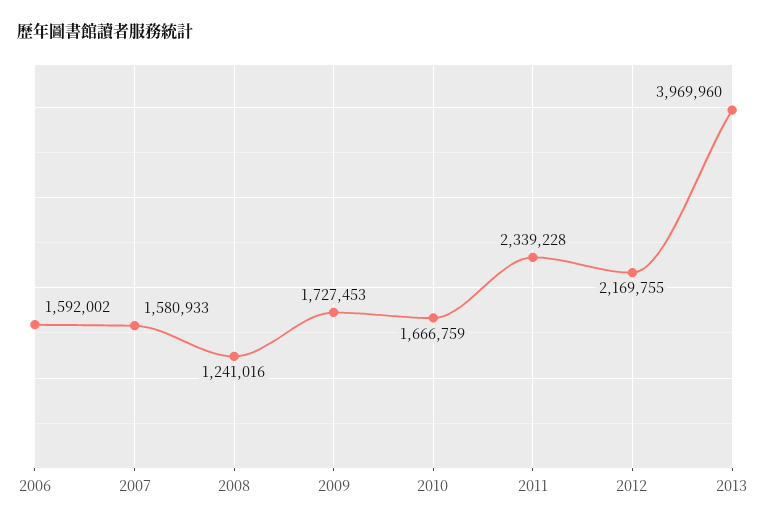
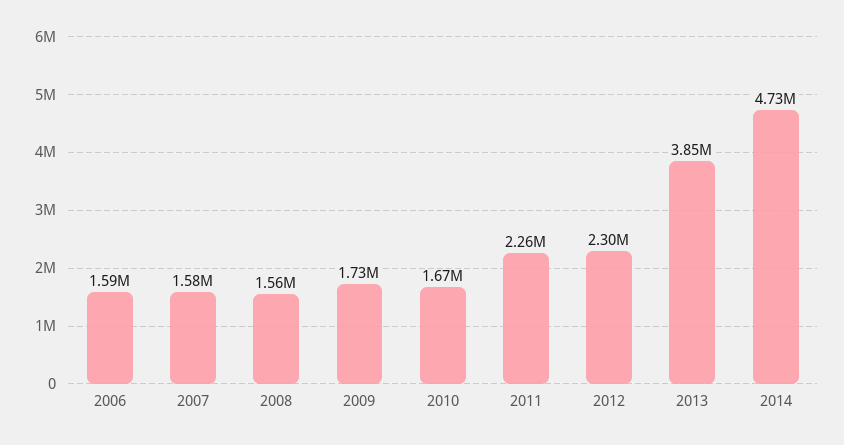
2008: 1241016 -> 1560000
2011: 2339228 -> 2260000
2012: 2169755 -> 2300000
2013: 3969960 -> 3850000
2014: none -> 4730000

